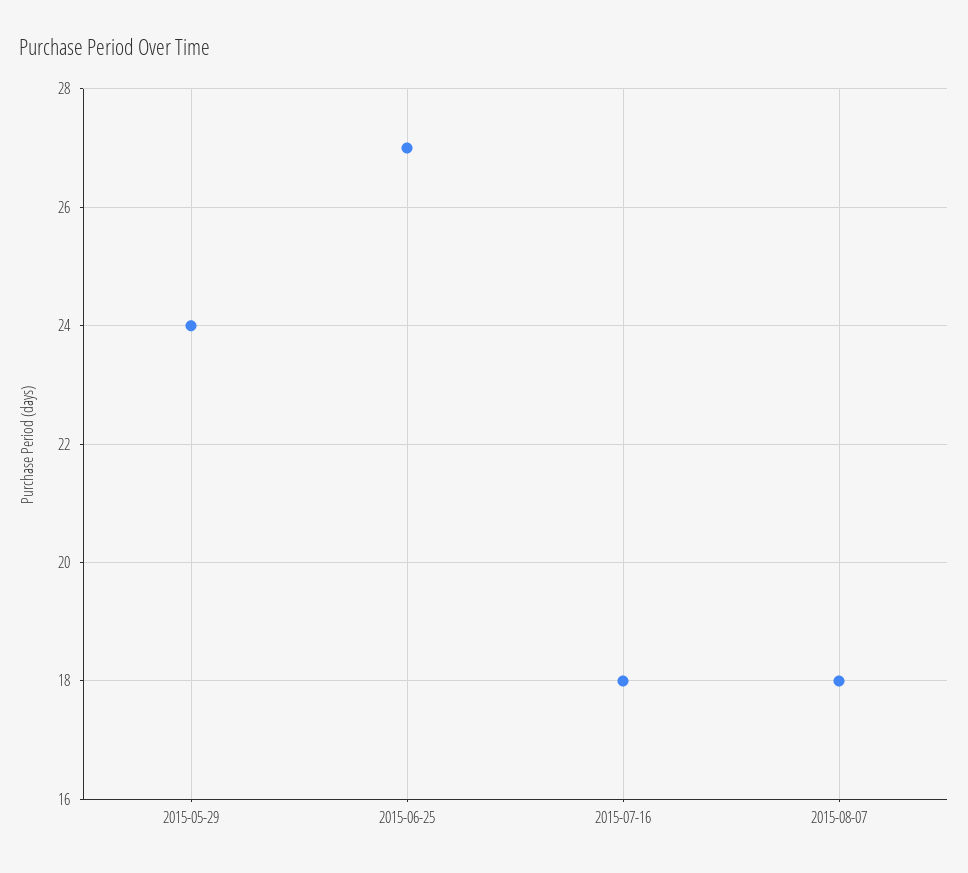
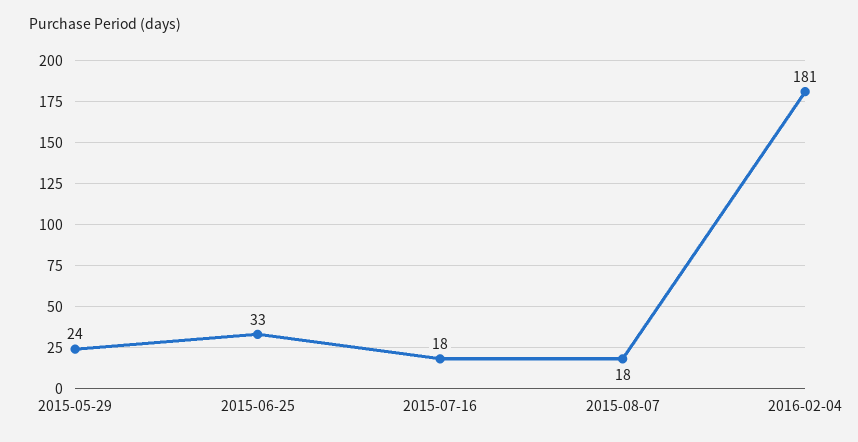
2015-06-25: 27 -> 33
2016-02-04: none -> 181

